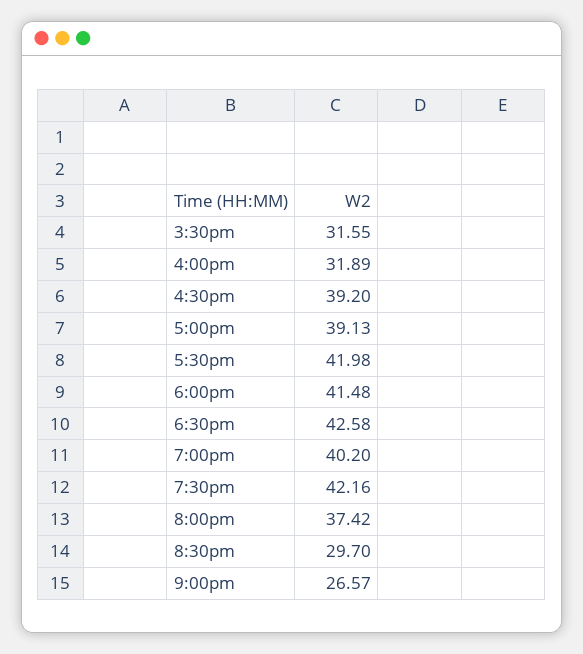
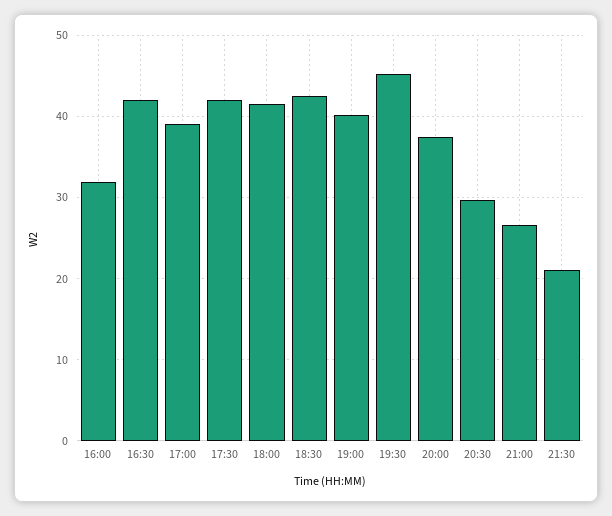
3:30pm: 31.55 -> none
4:30pm: 39.2 -> 42
7:30pm: 42.16 -> 45
21:30: none -> 21

